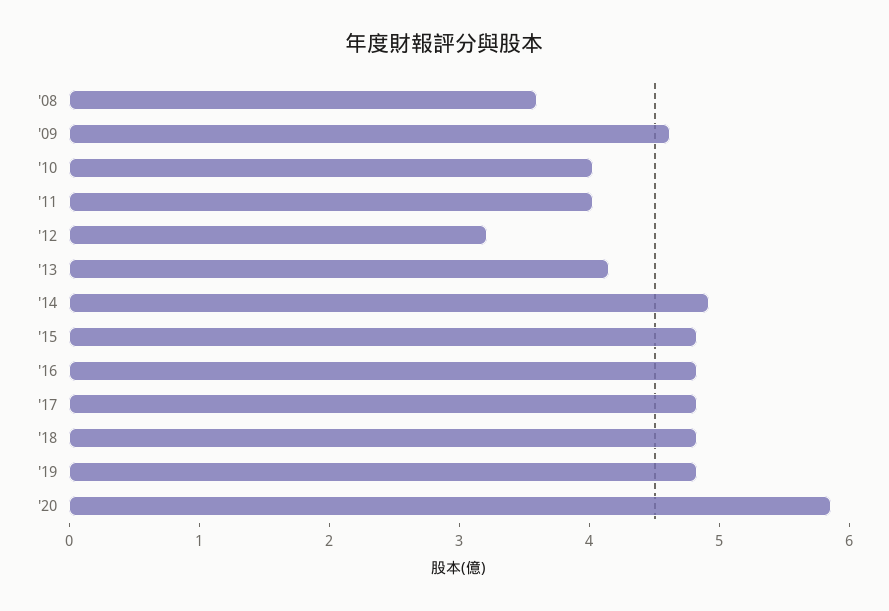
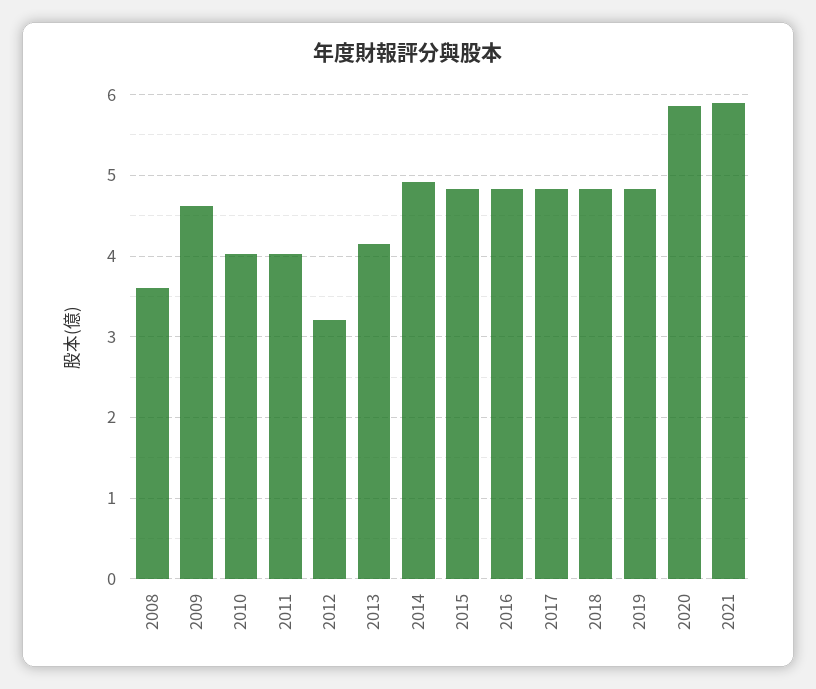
2021: none -> 5.9

